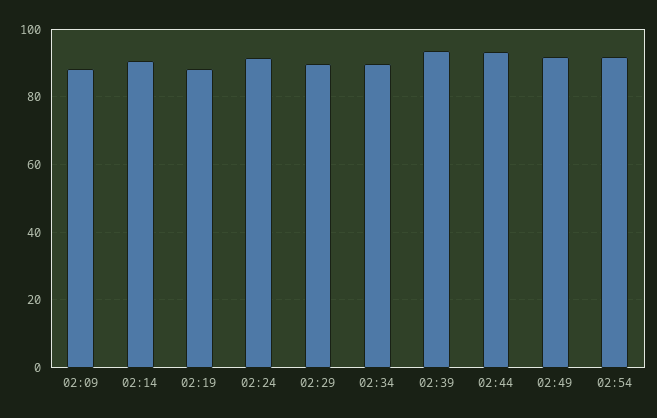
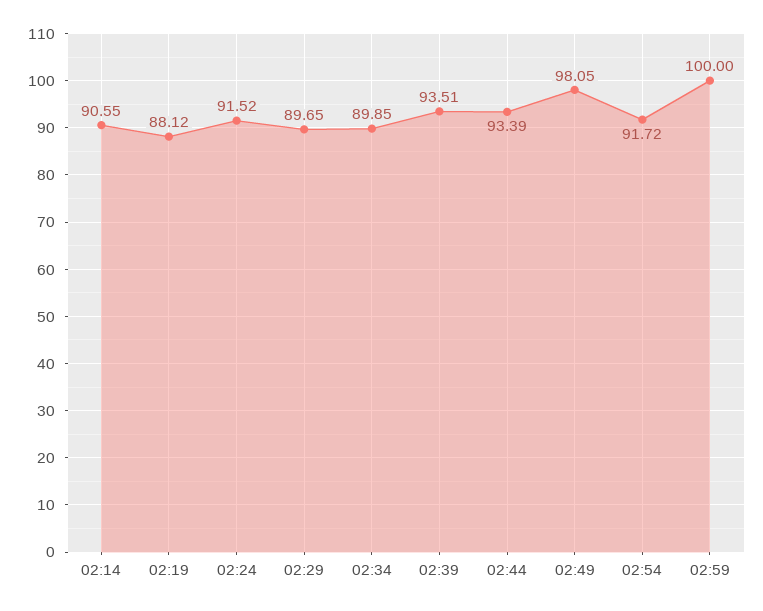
02:09: 88 -> none
02:49: 92 -> 98.05
02:59: none -> 100

